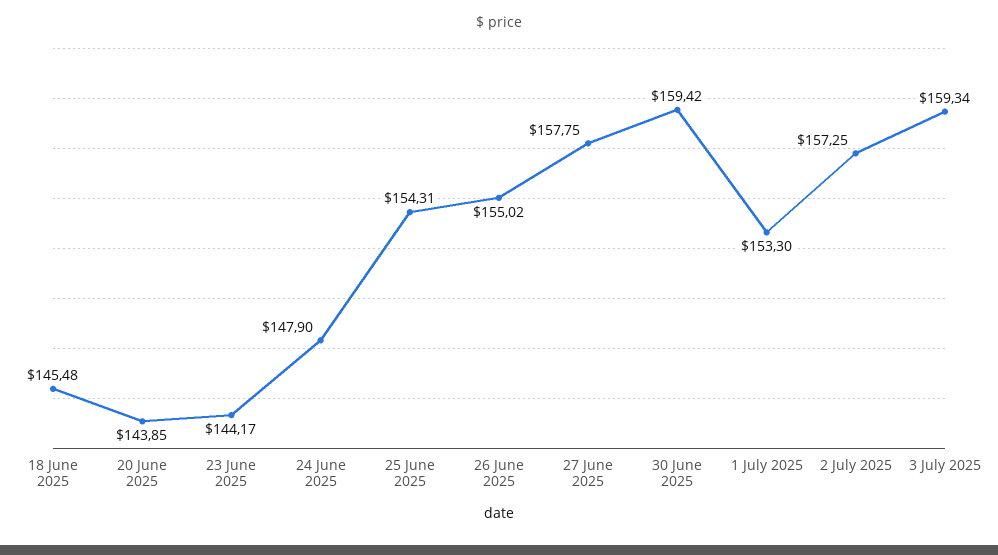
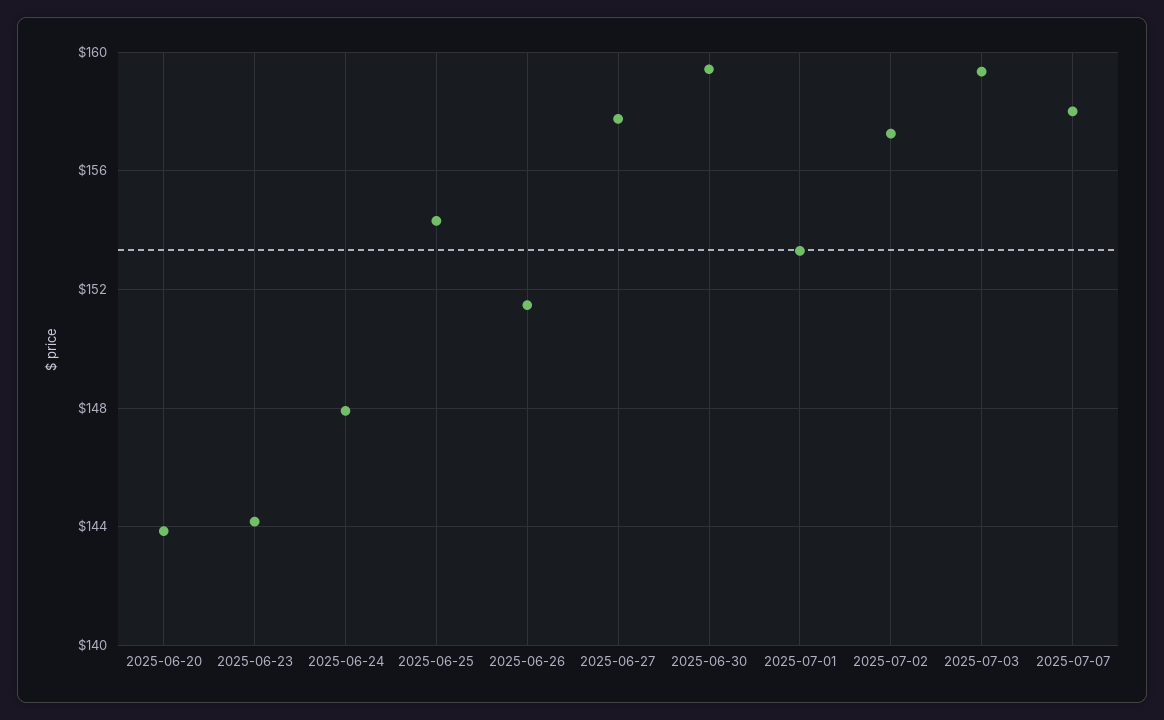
18 June 2025: 145.48 -> none
26 June 2025: 155.02 -> 151.5
2025-07-07: none -> 158

